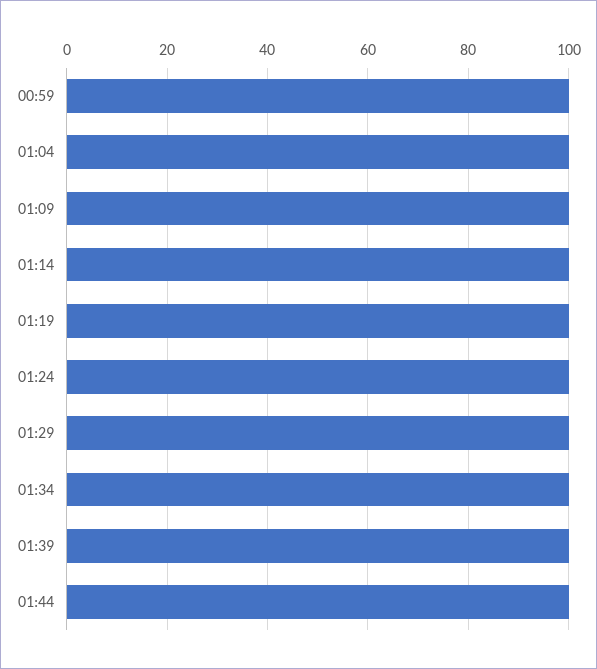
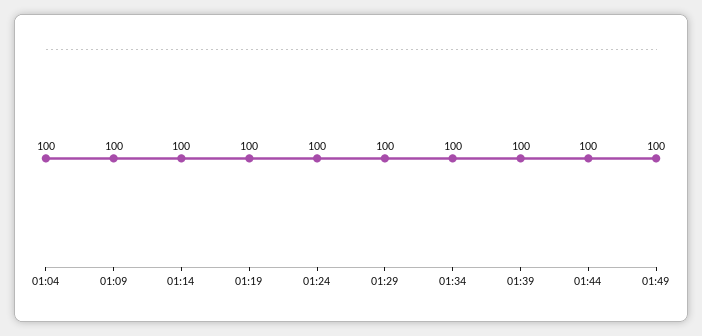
00:59: 100 -> none
01:49: none -> 100

